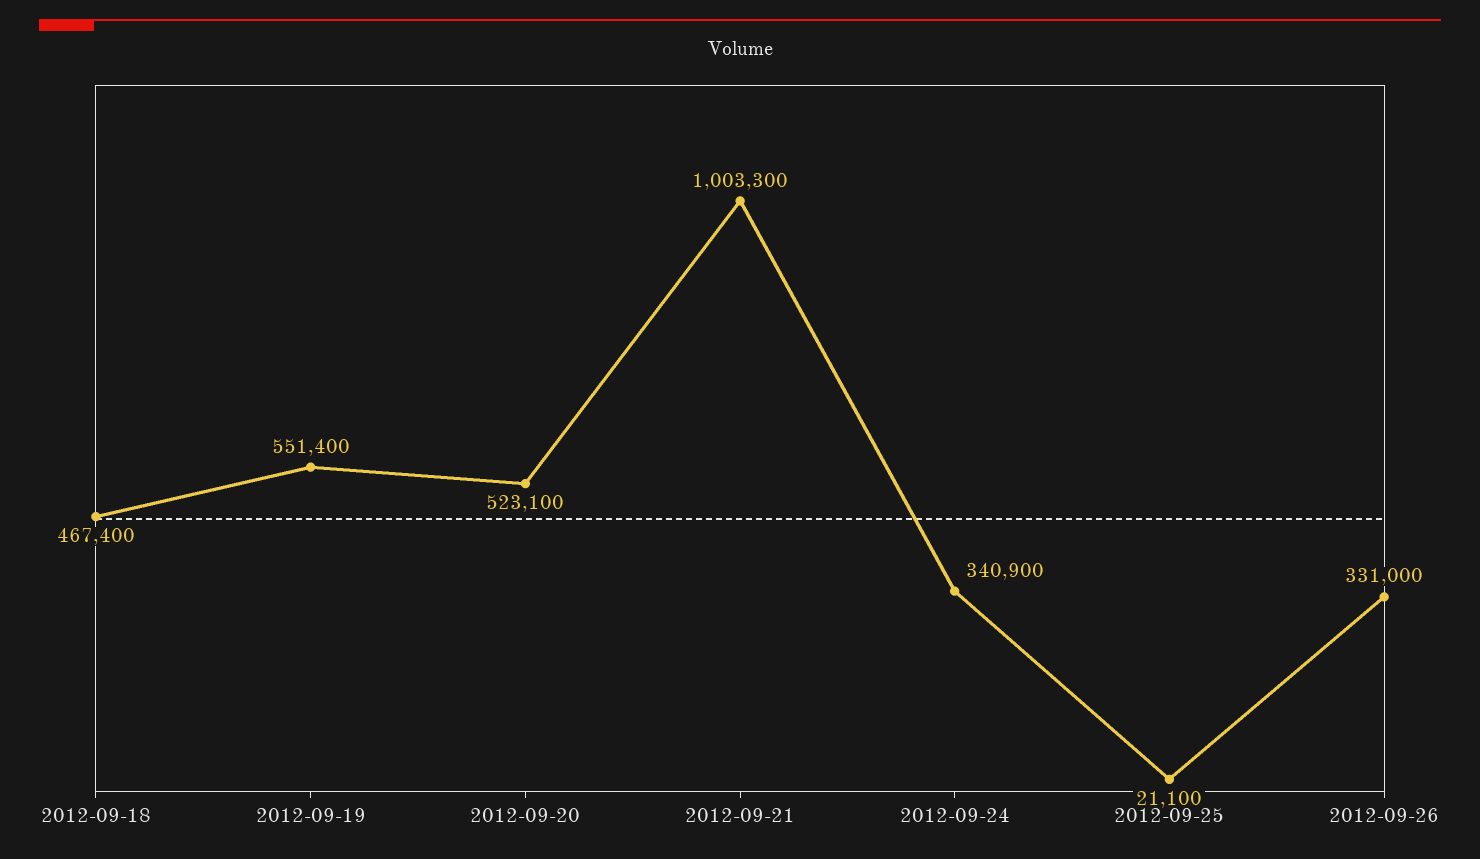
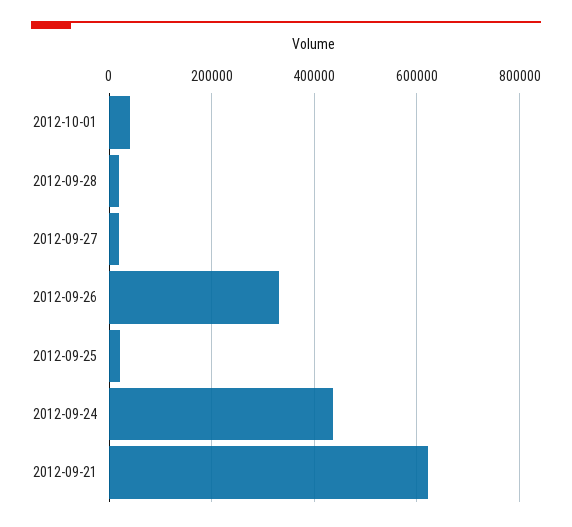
2012-09-18: 467400 -> none
2012-09-19: 551400 -> none
2012-09-20: 523100 -> none
2012-09-21: 1003300 -> 620000
2012-09-24: 340900 -> 440000
2012-10-01: none -> 40000
2012-09-28: none -> 20000
2012-09-27: none -> 20000

